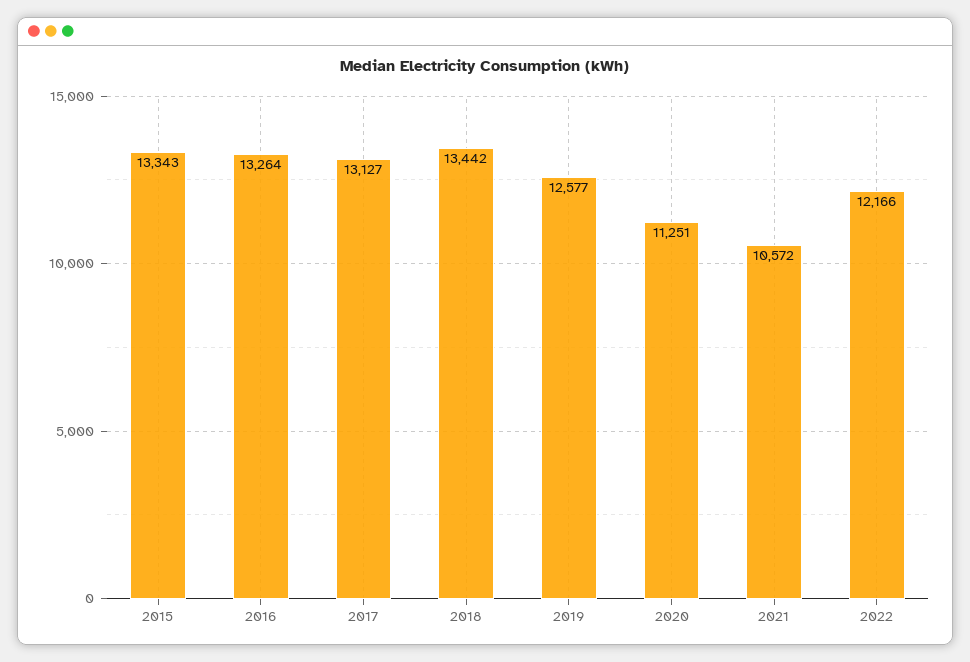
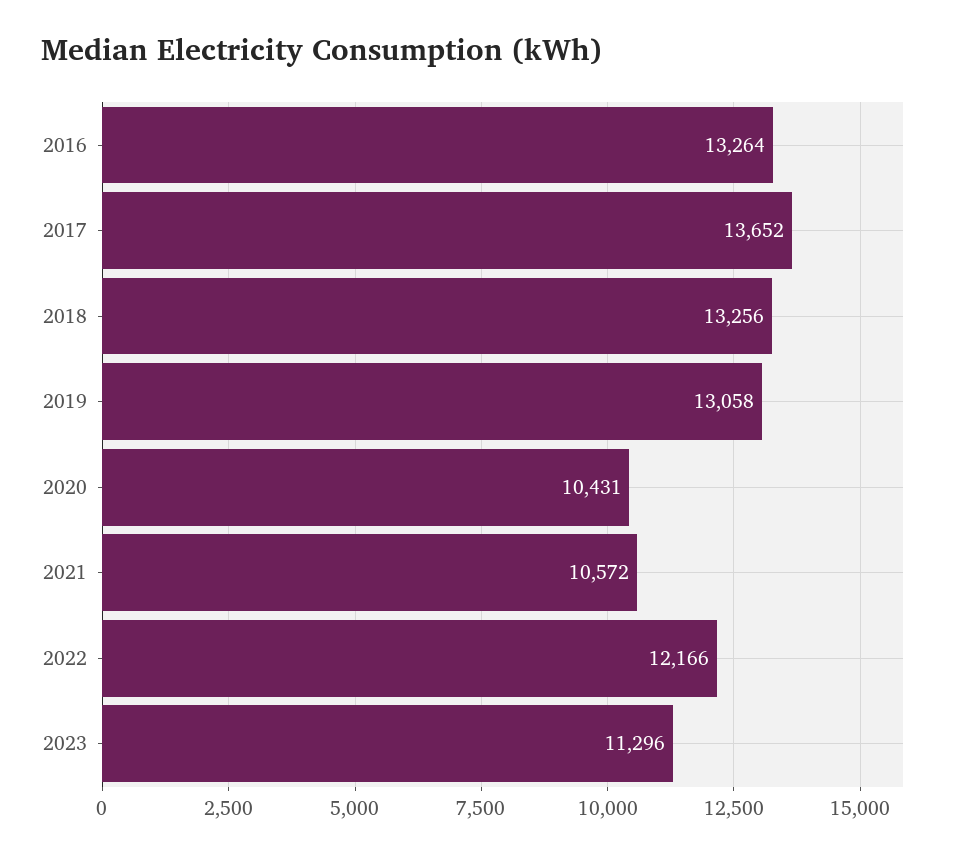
2015: 13343 -> none
2017: 13127 -> 13652
2018: 13442 -> 13256
2019: 12577 -> 13058
2020: 11251 -> 10431
2023: none -> 11296

